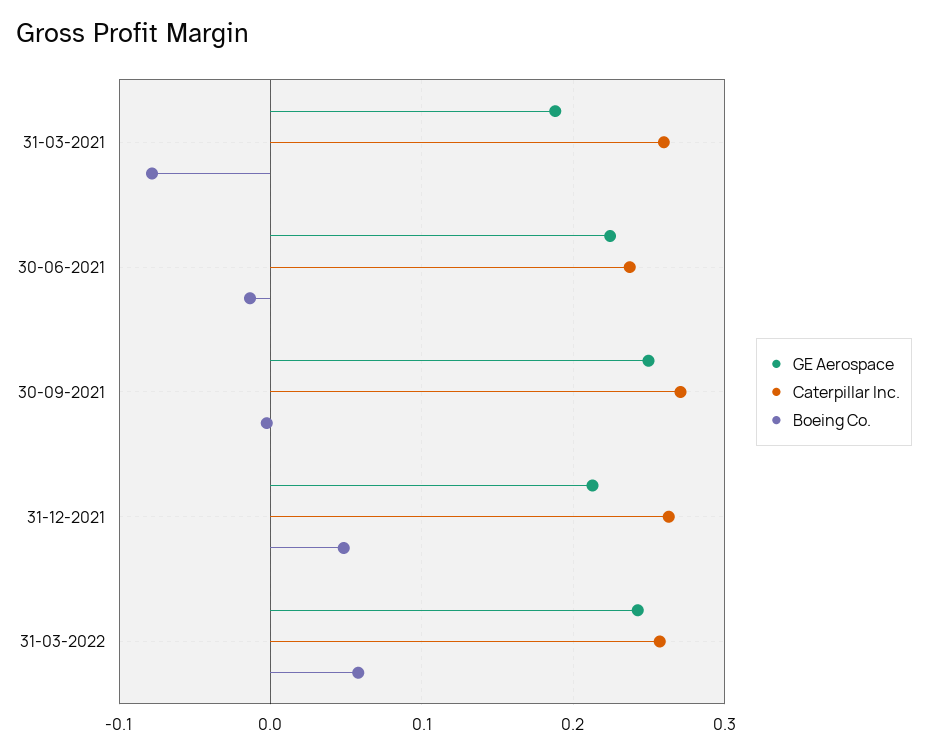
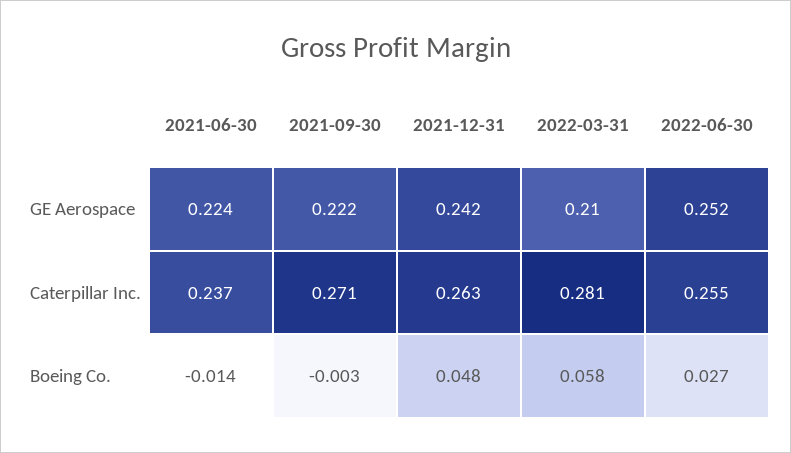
GE Aerospace, 31-03-2021: 0.19 -> none
Caterpillar Inc., 31-03-2021: 0.26 -> none
Boeing Co., 31-03-2021: -0.08 -> none
GE Aerospace, 30-09-2021: 0.25 -> 0.222
GE Aerospace, 31-12-2021: 0.21 -> 0.242
GE Aerospace, 31-03-2022: 0.24 -> 0.21
Caterpillar Inc., 31-03-2022: 0.26 -> 0.281
GE Aerospace, 2022-06-30: none -> 0.252
Caterpillar Inc., 2022-06-30: none -> 0.255
Boeing Co., 2022-06-30: none -> 0.027

